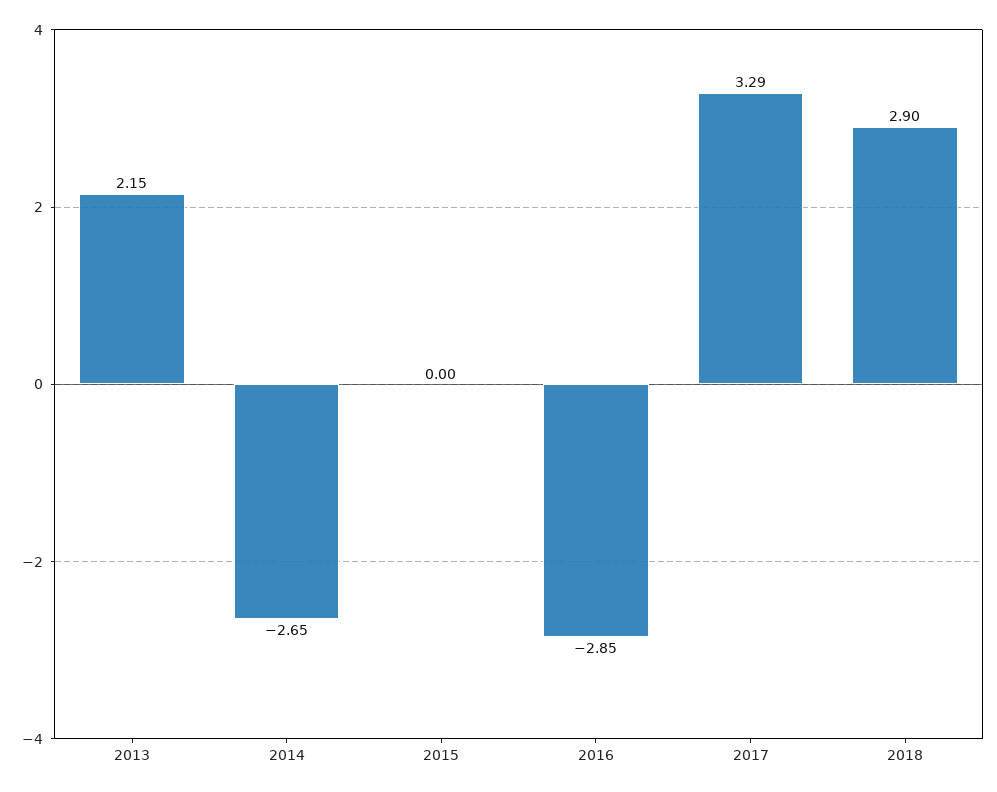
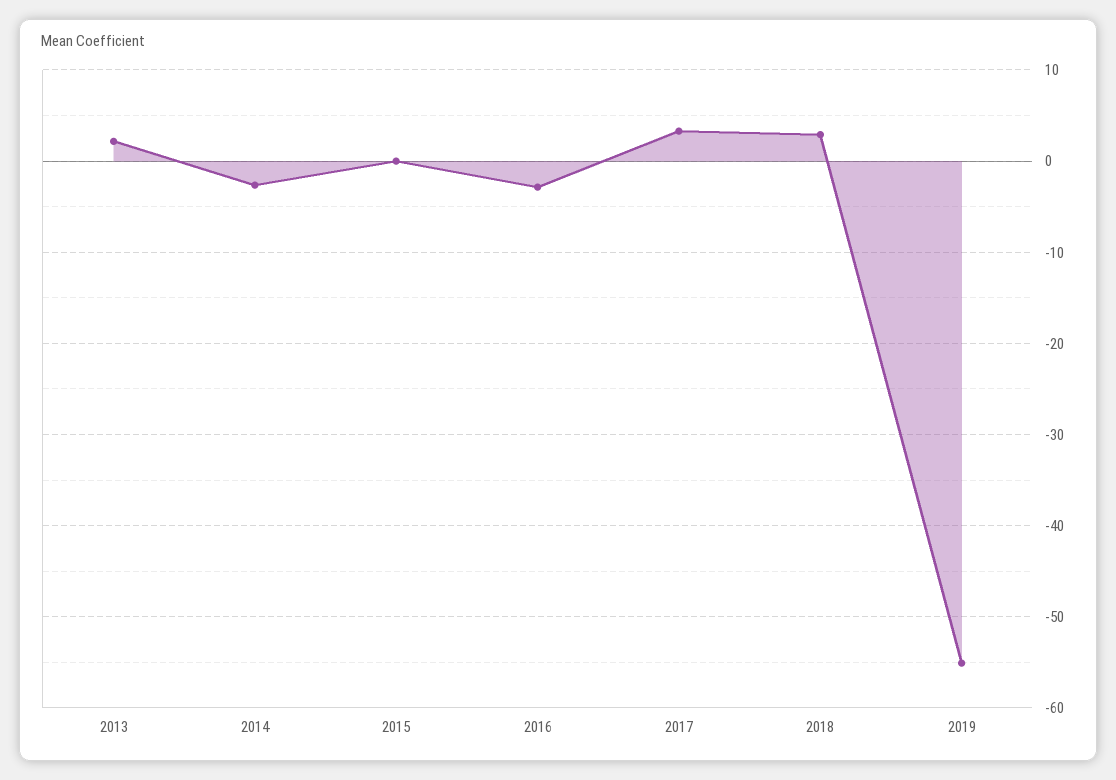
2019: none -> -55

